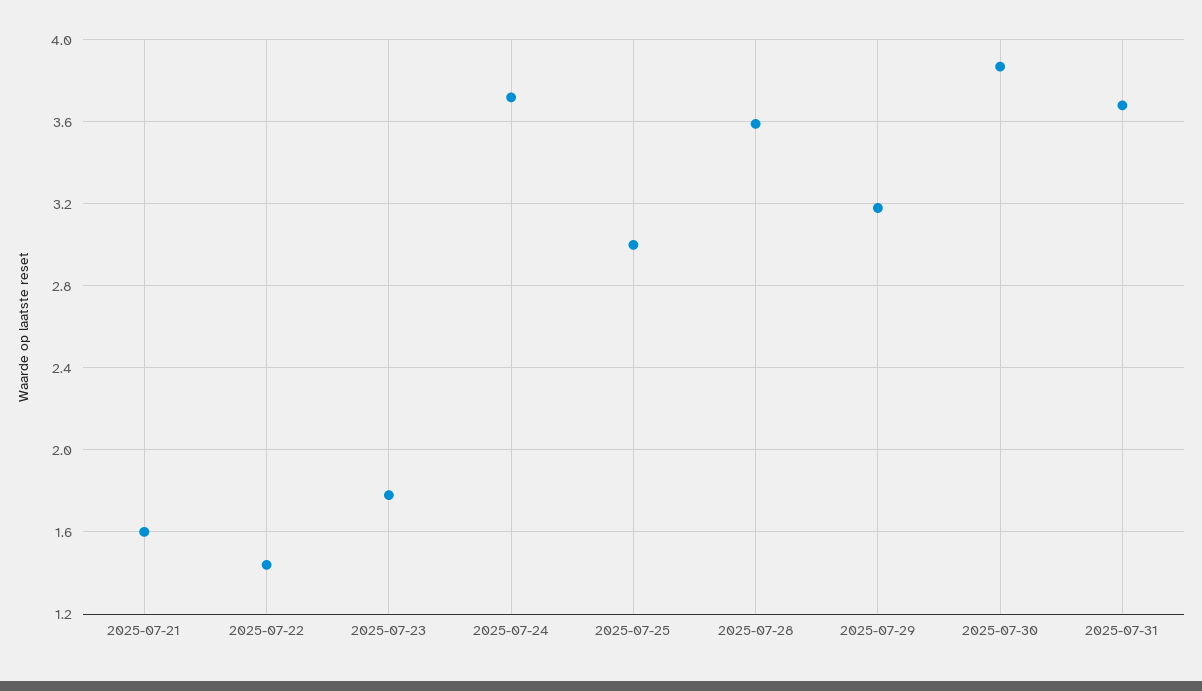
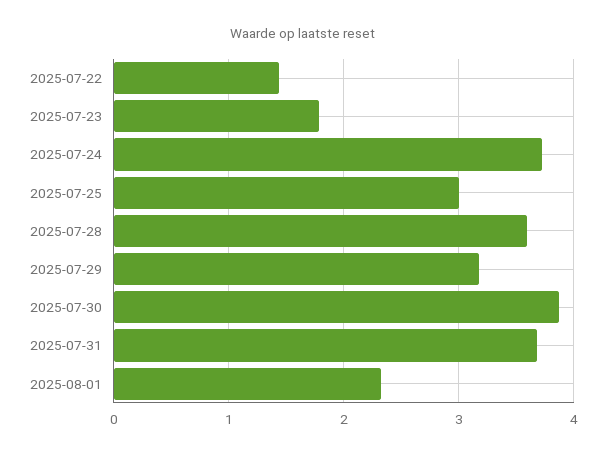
2025-07-21: 1.6 -> none
2025-08-01: none -> 2.3

